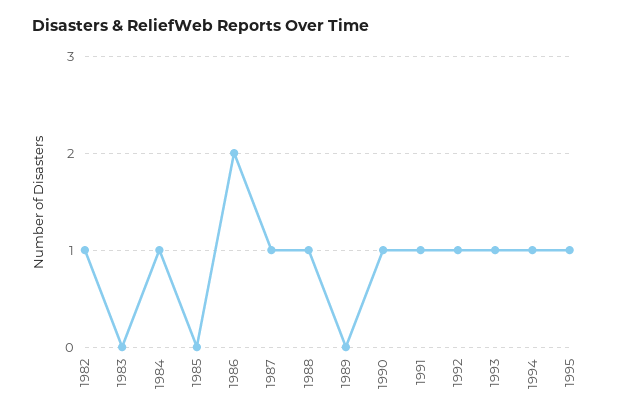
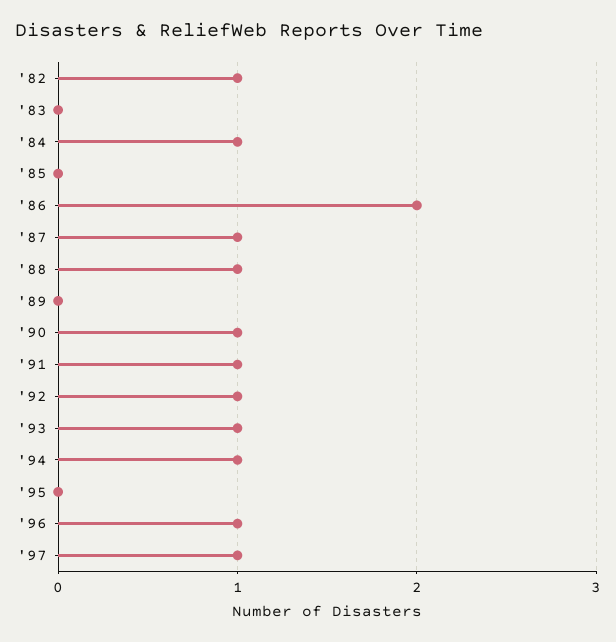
1995: 1 -> 0
'96: none -> 1
'97: none -> 1

